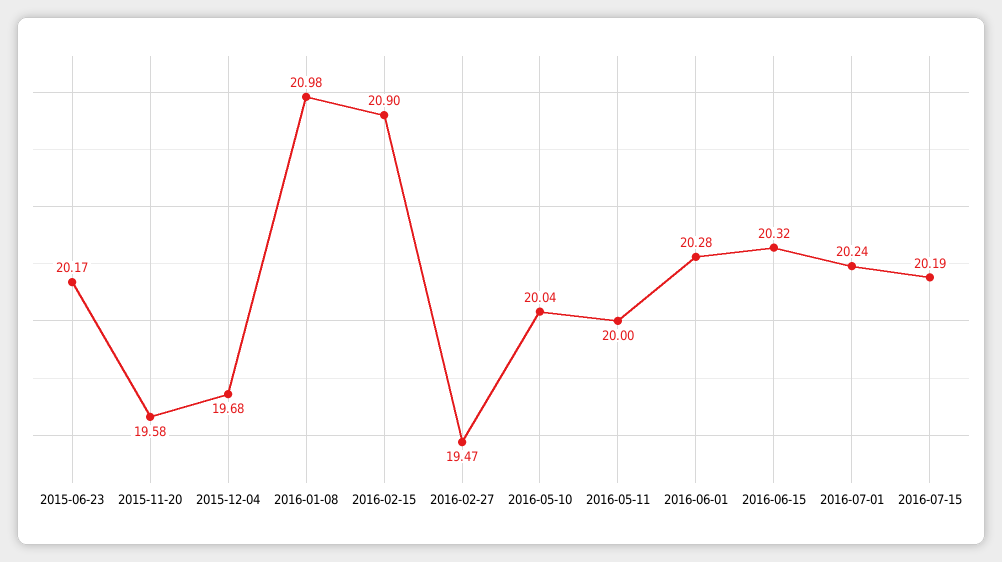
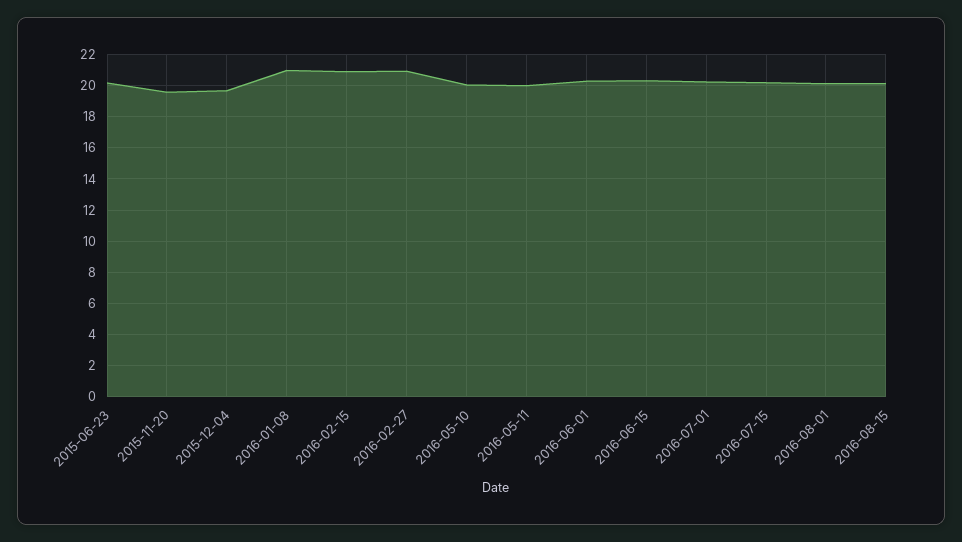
2016-02-27: 19.47 -> 21
2016-08-01: none -> 20
2016-08-15: none -> 20

